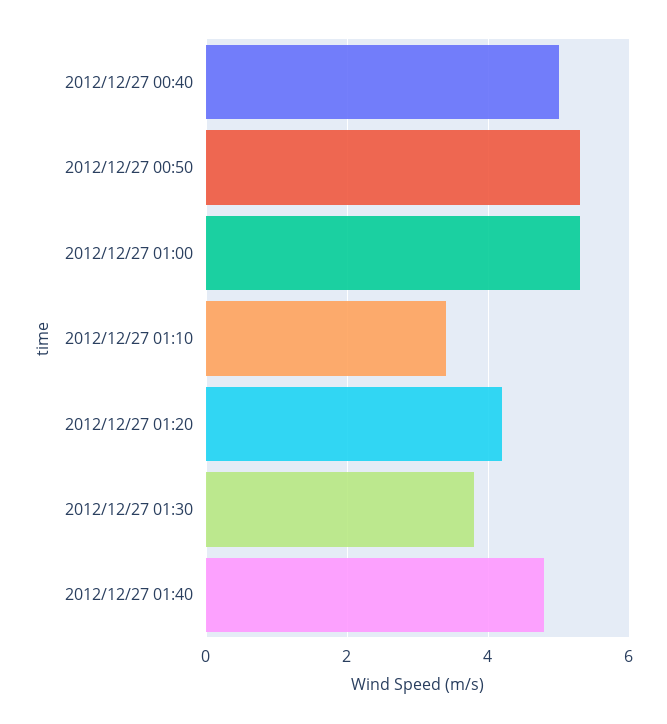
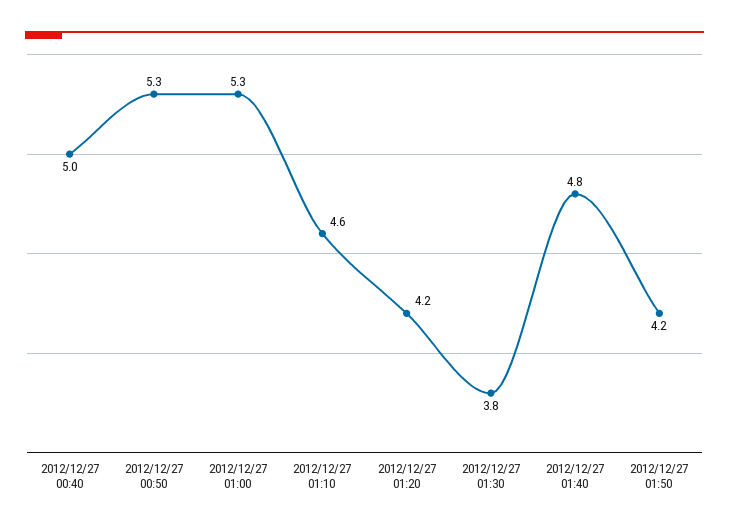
2012/12/27 01:10: 3.5 -> 4.6
2012/12/27 01:50: none -> 4.2

